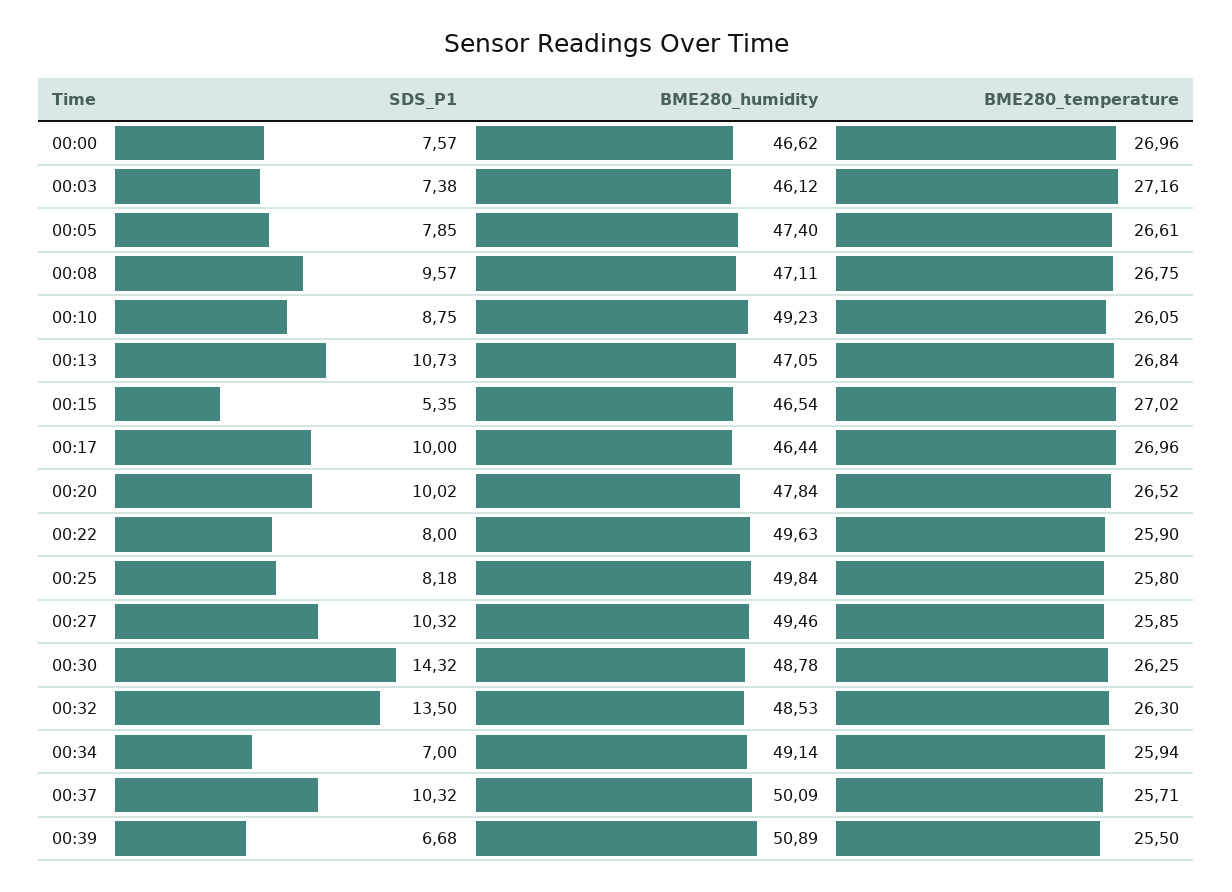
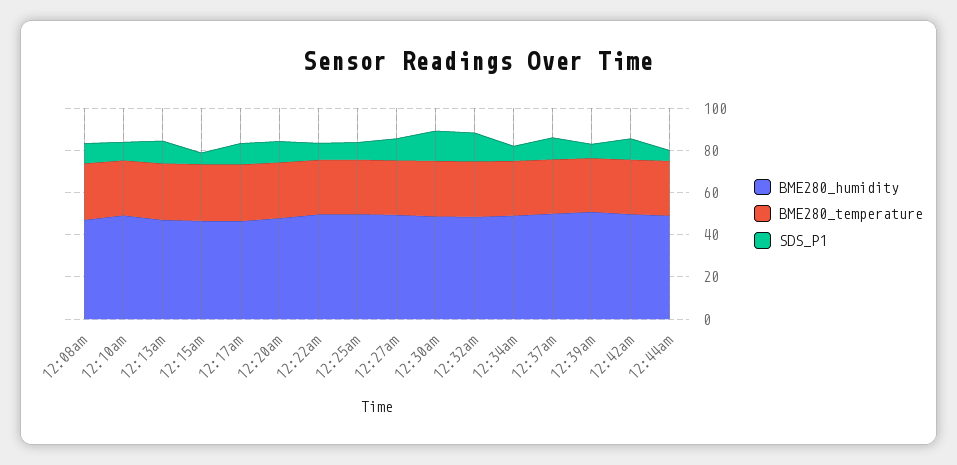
SDS_P1, 00:00: 7.57 -> none
BME280_humidity, 00:00: 46.62 -> none
BME280_temperature, 00:00: 26.96 -> none
SDS_P1, 00:03: 7.38 -> none
BME280_humidity, 00:03: 46.12 -> none
BME280_temperature, 00:03: 27.16 -> none
SDS_P1, 00:05: 7.85 -> none
BME280_humidity, 00:05: 47.4 -> none
BME280_temperature, 00:05: 26.61 -> none
BME280_humidity, 12:42am: none -> 50
BME280_temperature, 12:42am: none -> 25
SDS_P1, 12:42am: none -> 10
BME280_humidity, 12:44am: none -> 50
BME280_temperature, 12:44am: none -> 25
SDS_P1, 12:44am: none -> 5

